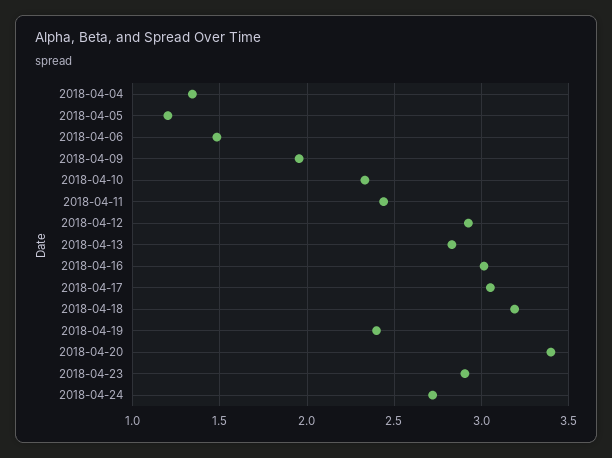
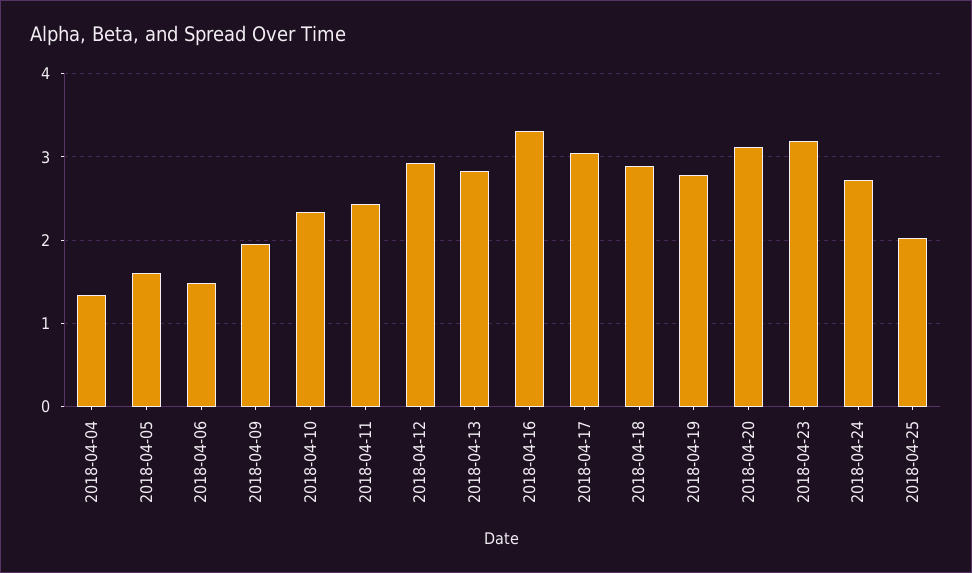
2018-04-05: 1.2 -> 1.6
2018-04-16: 3 -> 3.3
2018-04-18: 3.2 -> 2.9
2018-04-19: 2.4 -> 2.8
2018-04-20: 3.4 -> 3.1
2018-04-23: 2.9 -> 3.2
2018-04-25: none -> 2

